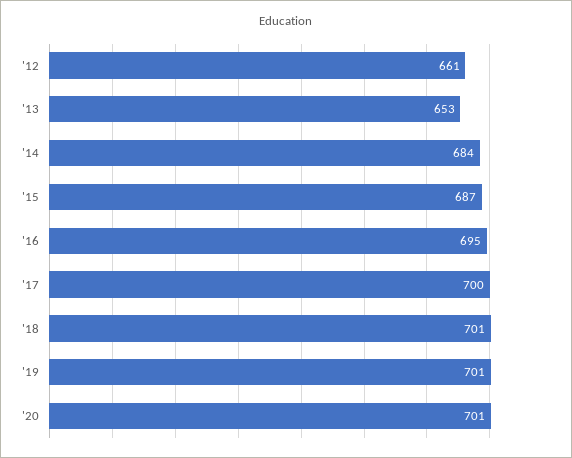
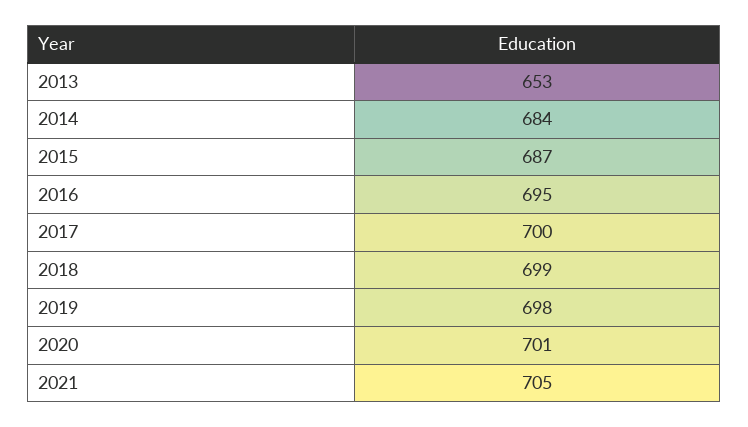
'12: 661 -> none
'18: 701 -> 699
'19: 701 -> 698
2021: none -> 705

